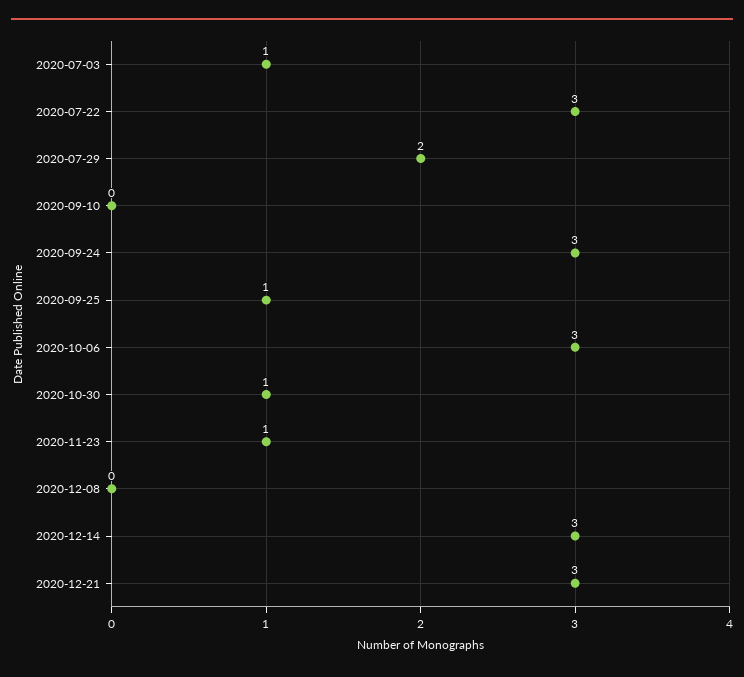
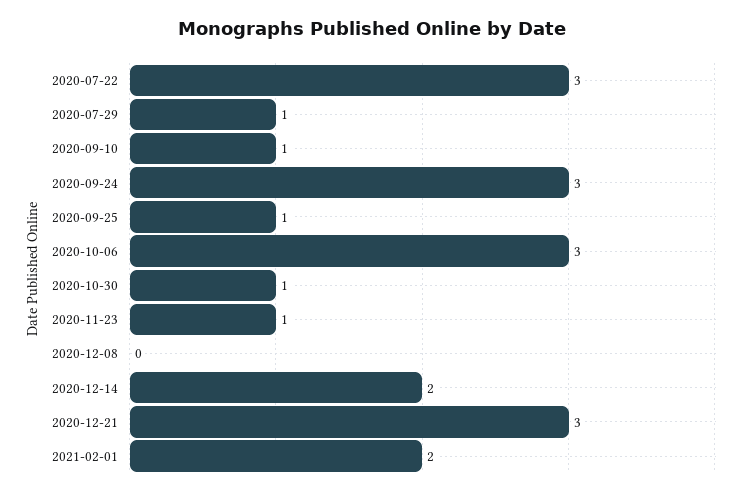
2020-07-03: 1 -> none
2020-07-29: 2 -> 1
2020-09-10: 0 -> 1
2020-12-14: 3 -> 2
2021-02-01: none -> 2

